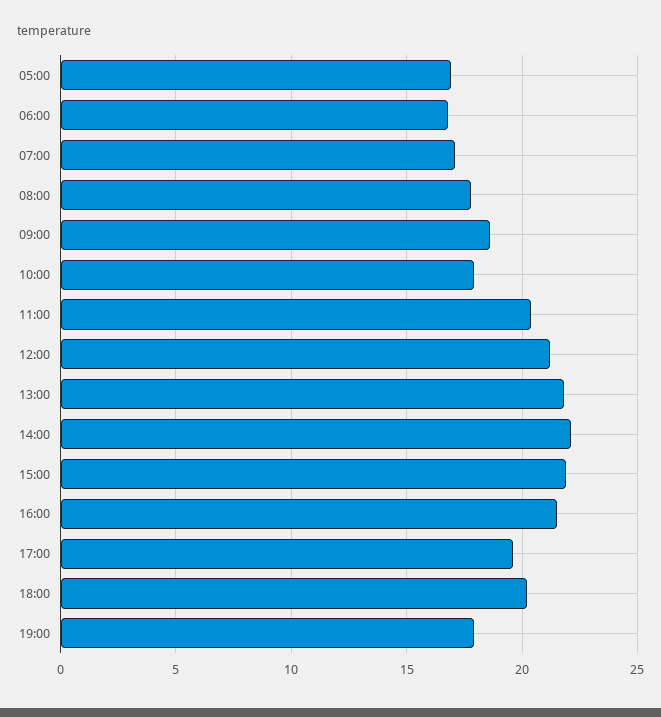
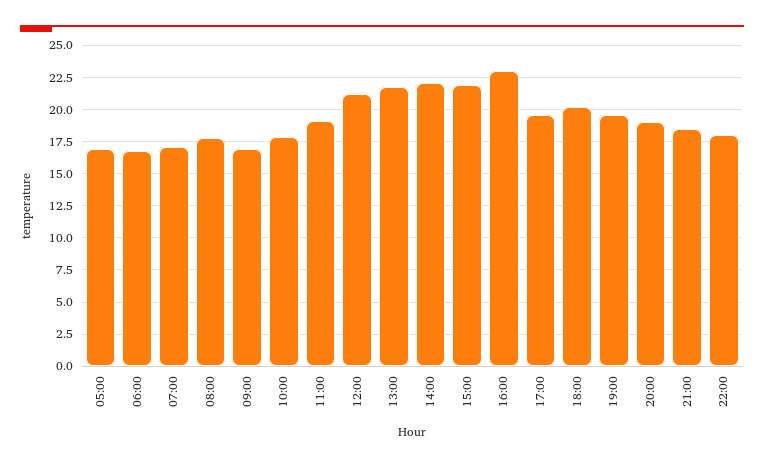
09:00: 18.5 -> 17
11:00: 20.5 -> 19
16:00: 21.5 -> 23
19:00: 18 -> 19.5
20:00: none -> 19
21:00: none -> 18.5
22:00: none -> 18

